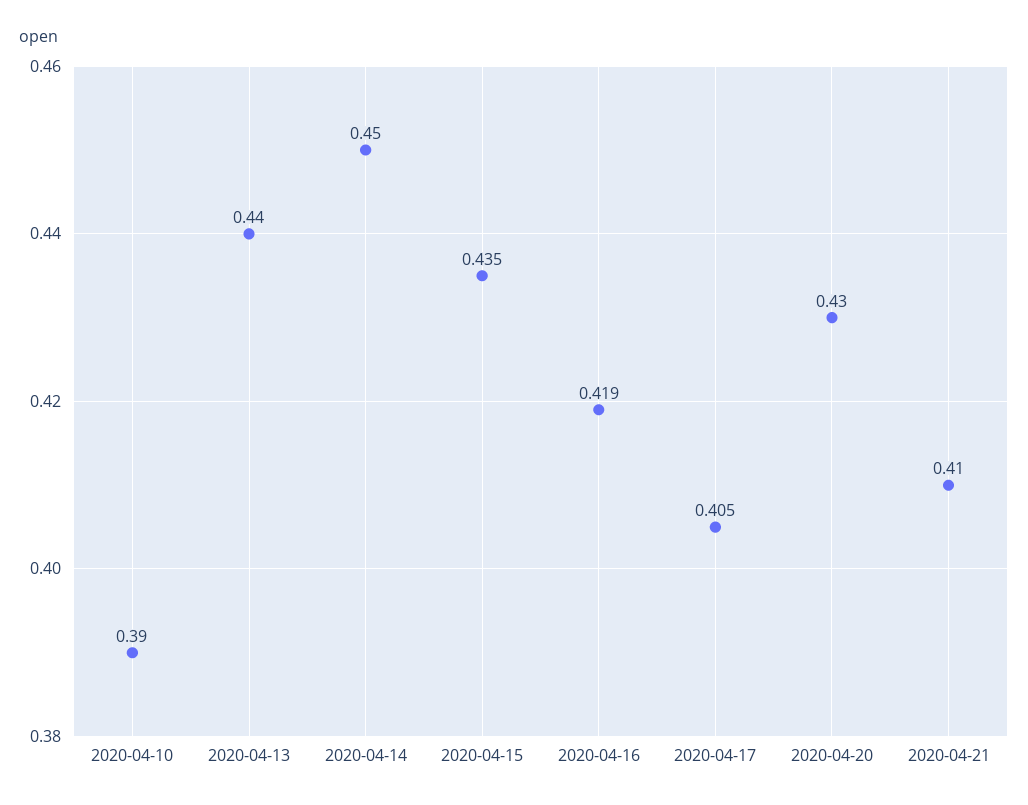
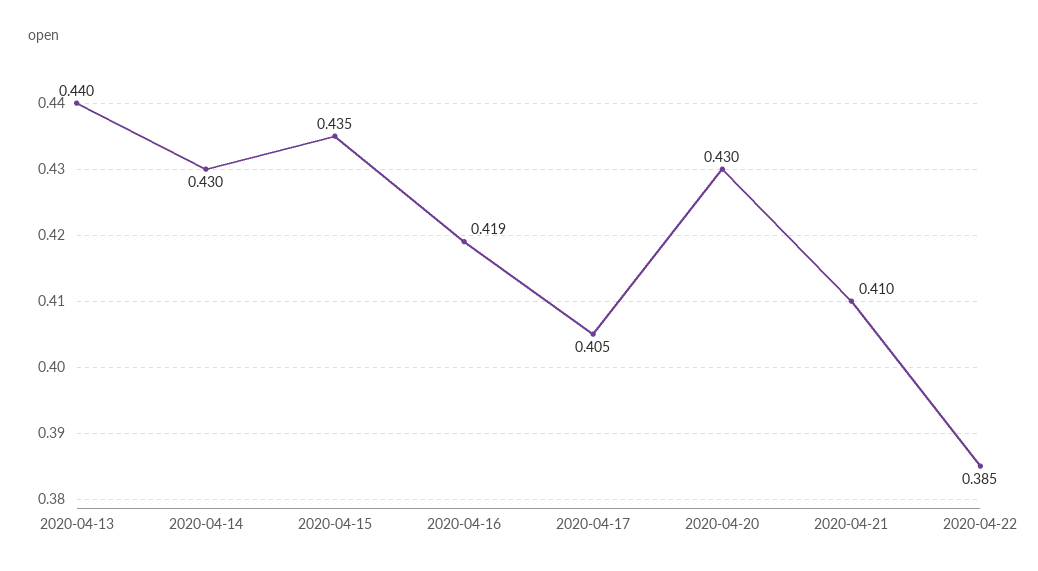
2020-04-10: 0.39 -> none
2020-04-14: 0.45 -> 0.43
2020-04-22: none -> 0.385

